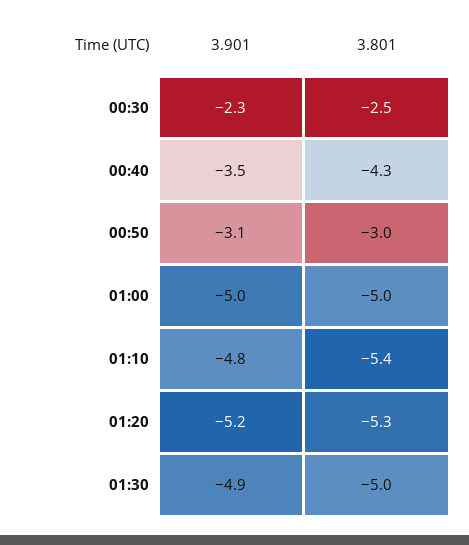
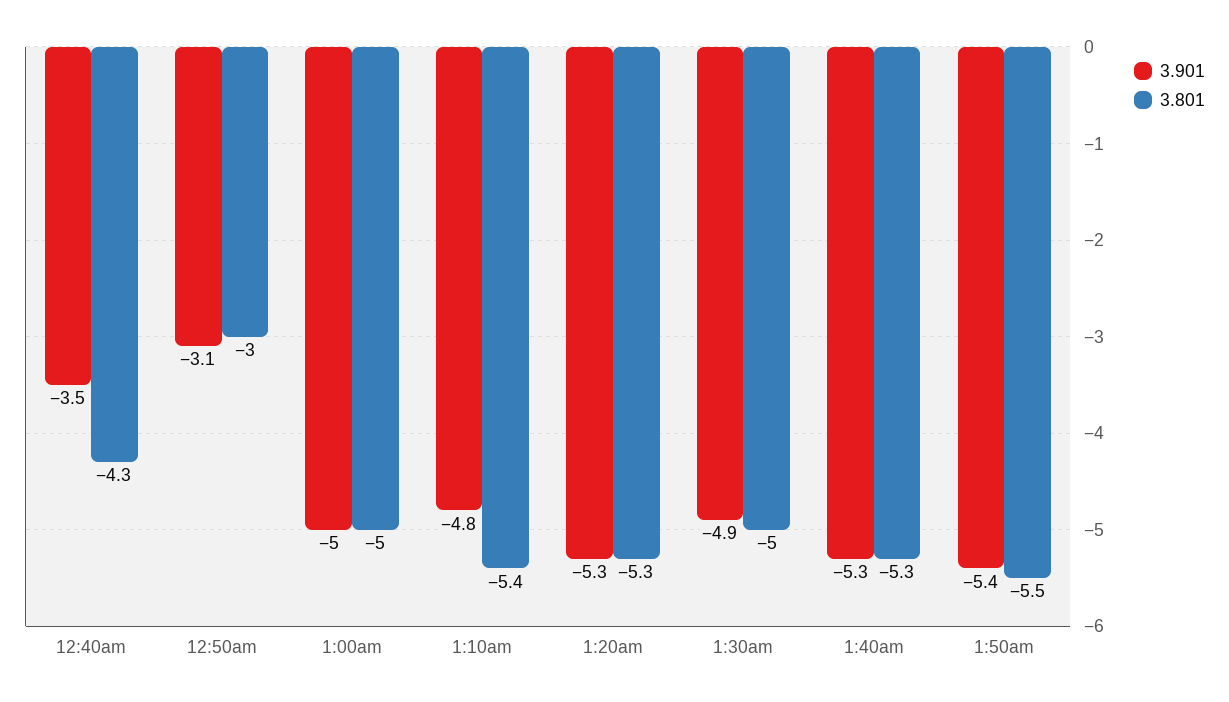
3.901, 00:30: -2.3 -> none
3.801, 00:30: -2.5 -> none
3.901, 01:20: -5.2 -> -5.3
3.901, 1:40am: none -> -5.3
3.801, 1:40am: none -> -5.3
3.901, 1:50am: none -> -5.4
3.801, 1:50am: none -> -5.5

